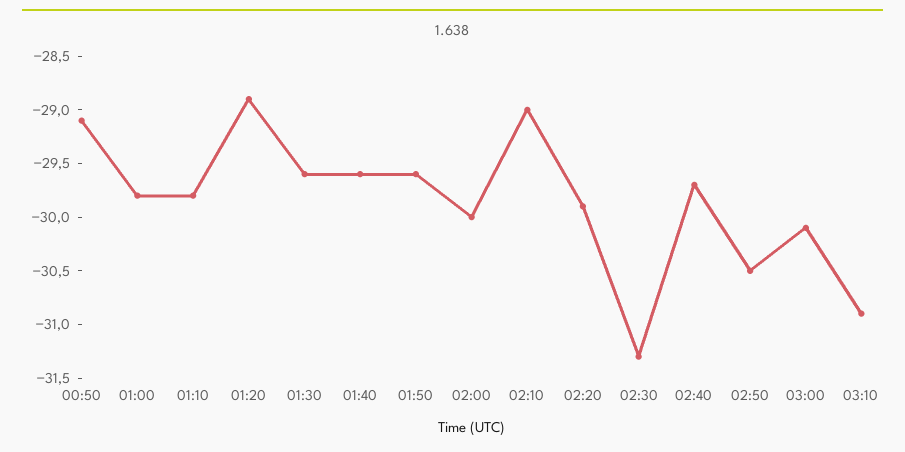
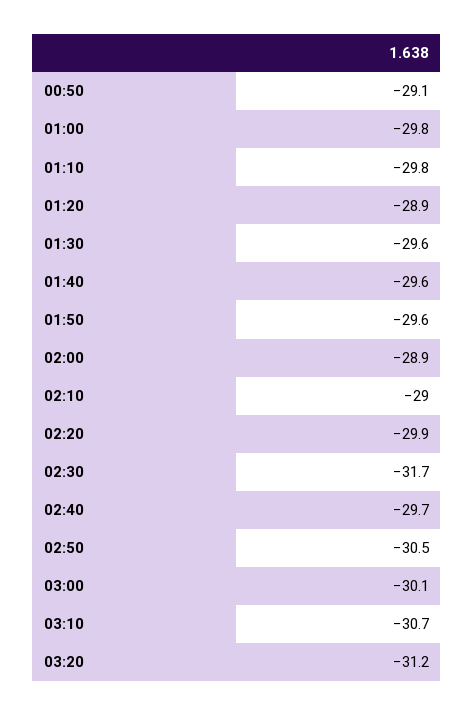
02:00: -30 -> -28.9
02:30: -31.3 -> -31.7
03:10: -30.9 -> -30.7
03:20: none -> -31.2

